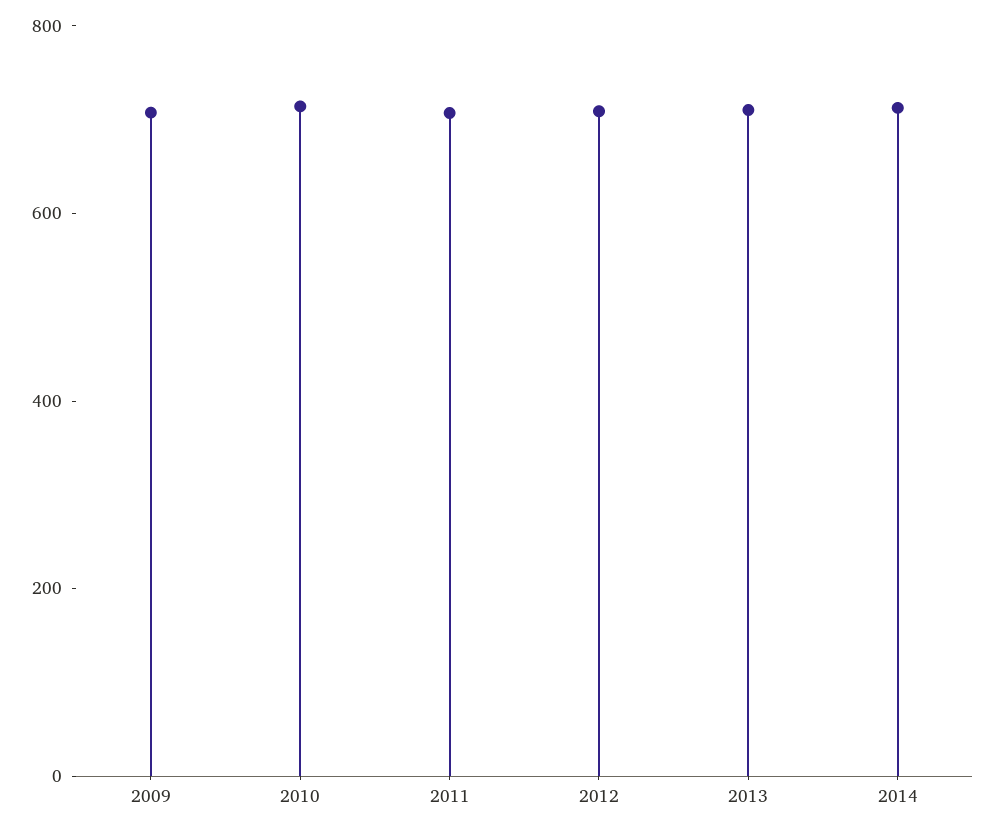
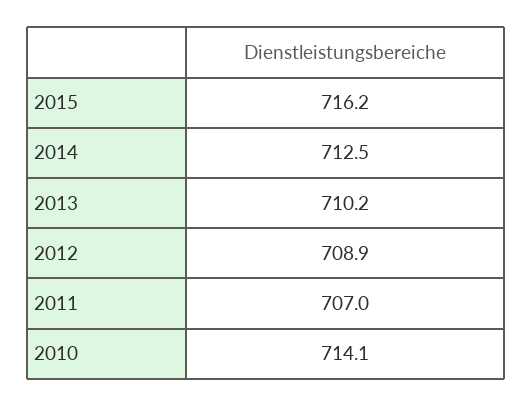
2009: 700 -> none
2015: none -> 716.2

